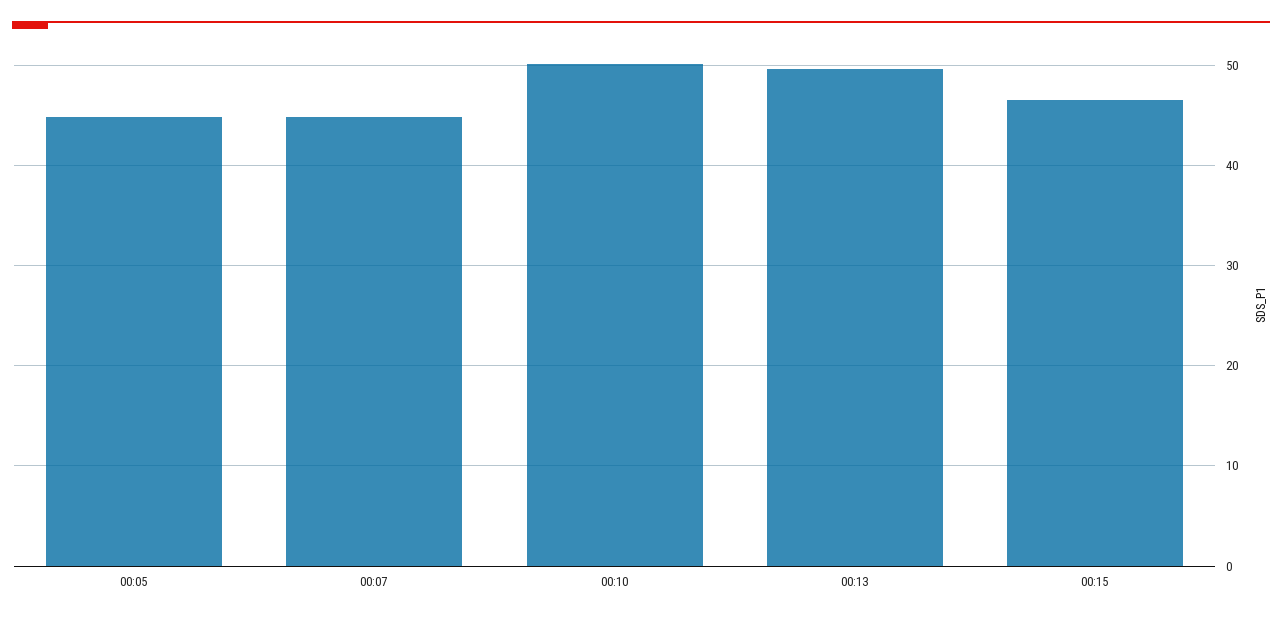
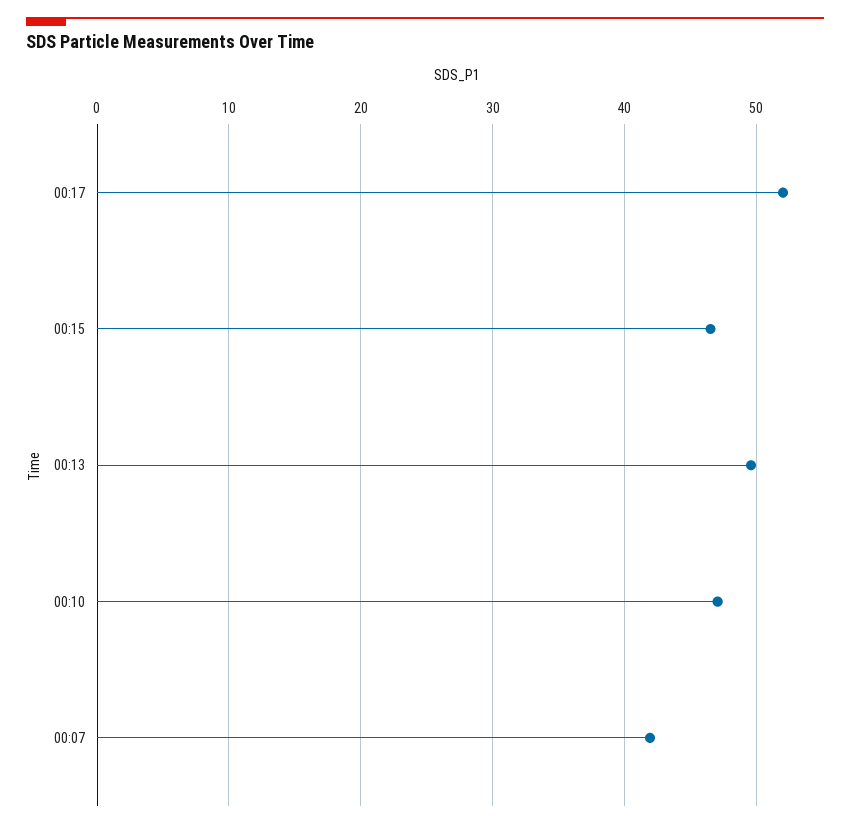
00:05: 45 -> none
00:07: 45 -> 42
00:10: 50 -> 47
00:17: none -> 52

